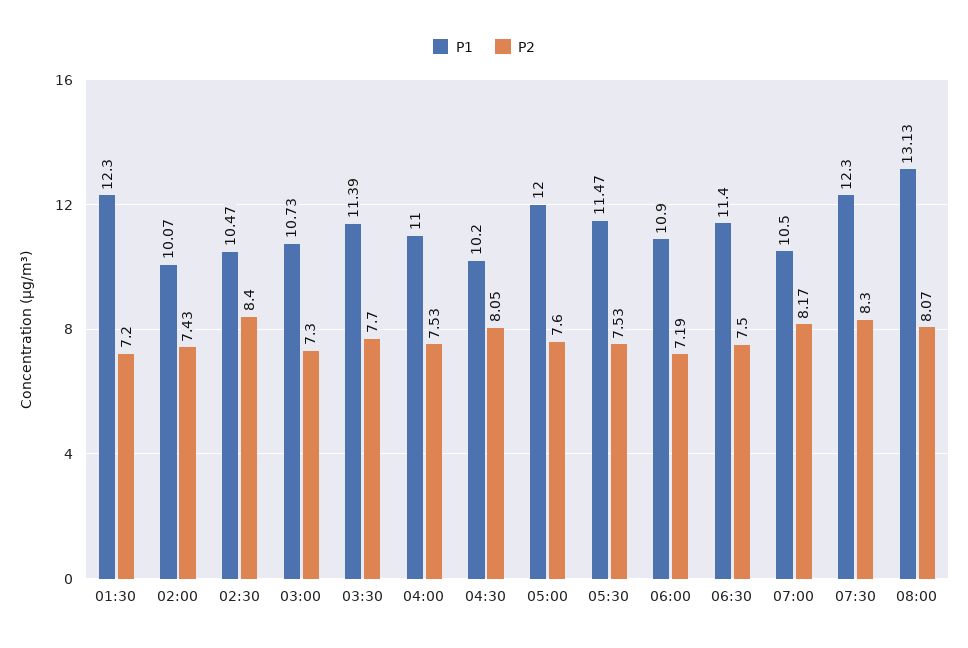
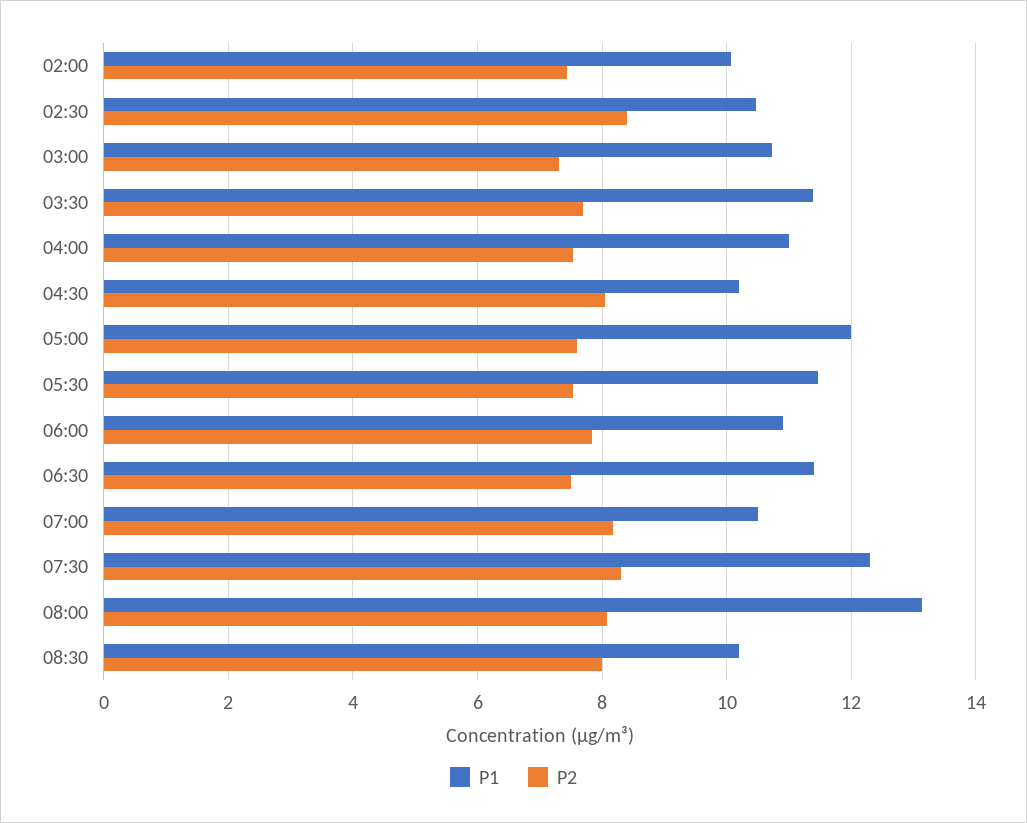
P1, 01:30: 12.3 -> none
P2, 01:30: 7.2 -> none
P2, 06:00: 7.19 -> 7.8
P1, 08:30: none -> 10.2
P2, 08:30: none -> 8

